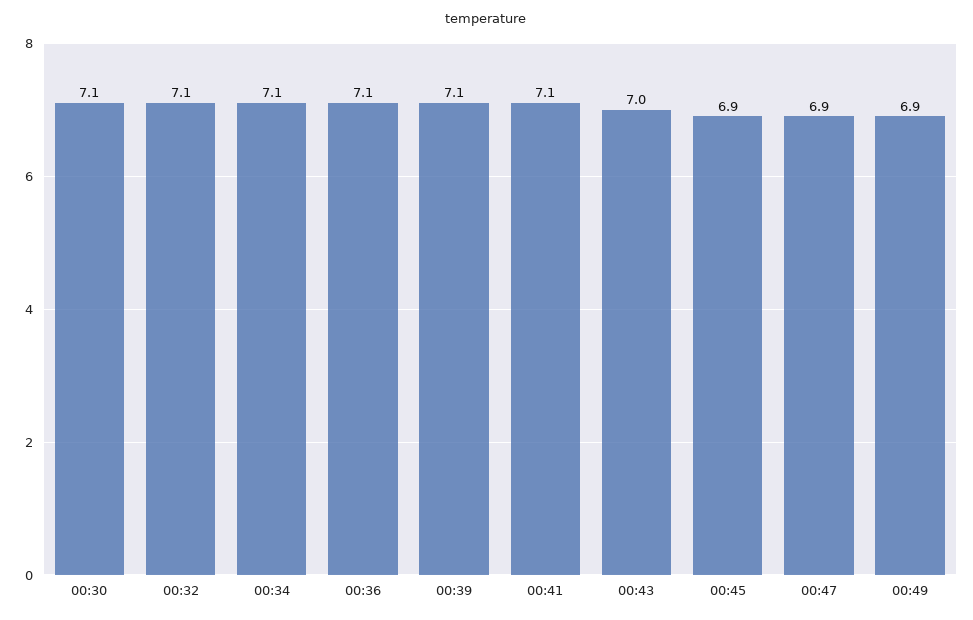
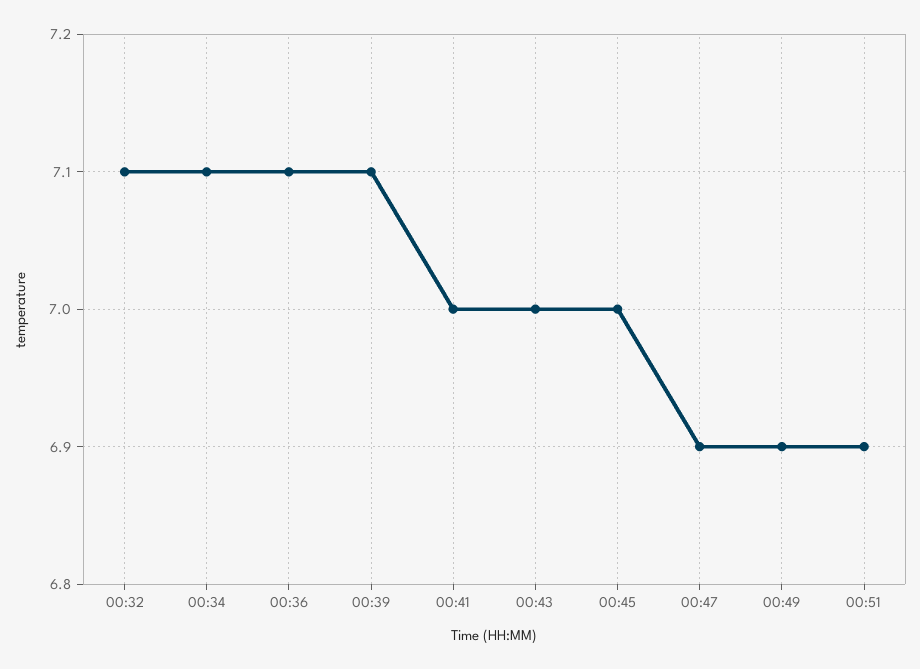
00:30: 7.1 -> none
00:41: 7.1 -> 7
00:45: 6.9 -> 7
00:51: none -> 6.9

